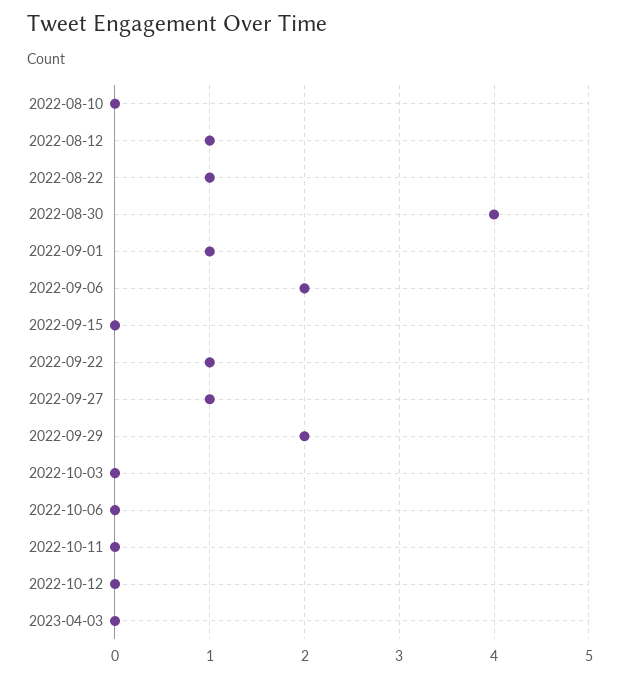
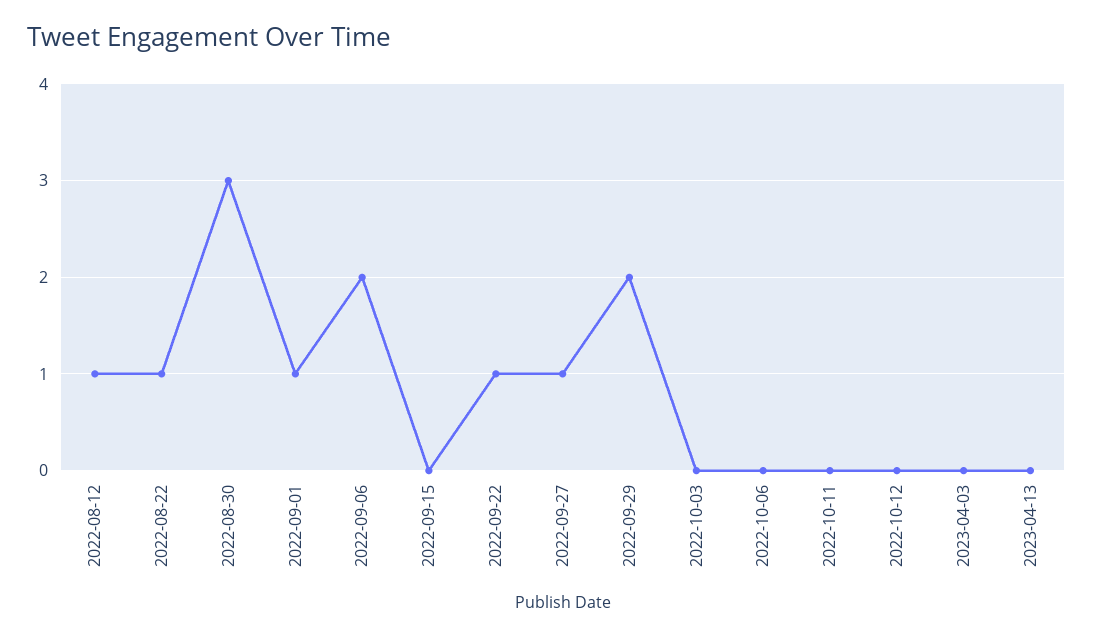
2022-08-10: 0 -> none
2022-08-30: 4 -> 3
2023-04-13: none -> 0

